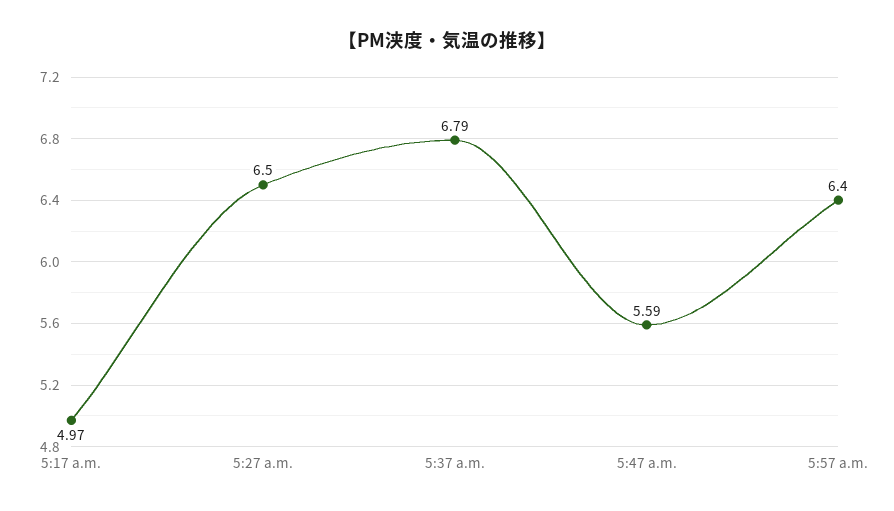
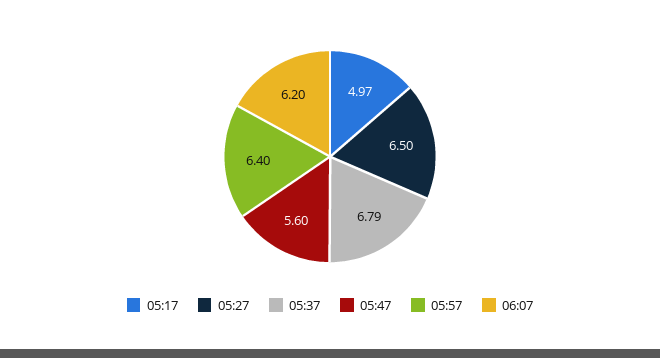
5:47 a.m.: 5.59 -> 5.6
06:07: none -> 6.2

